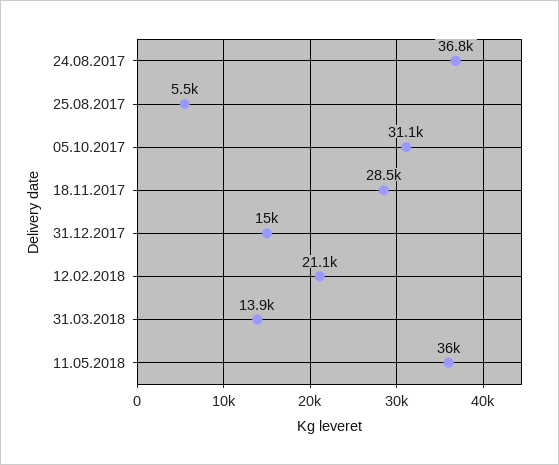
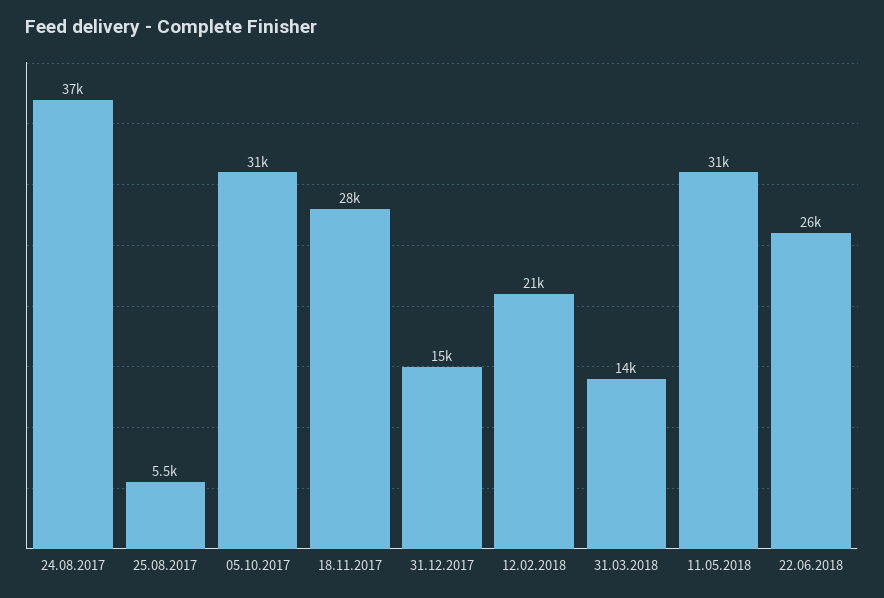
11.05.2018: 36000 -> 31000
22.06.2018: none -> 26000

